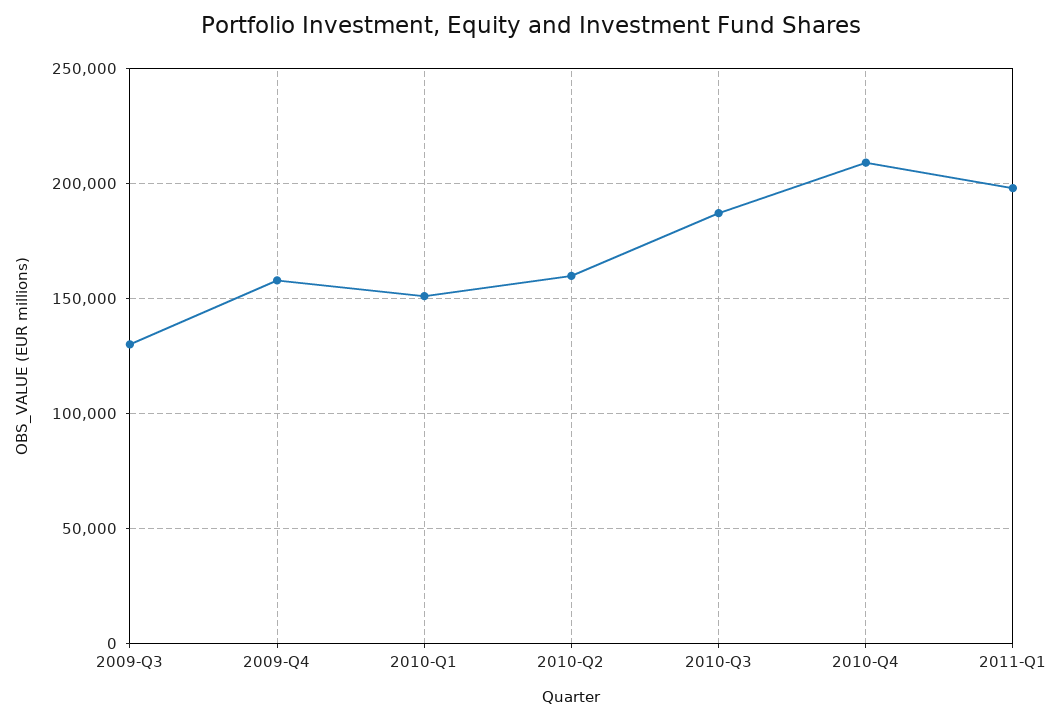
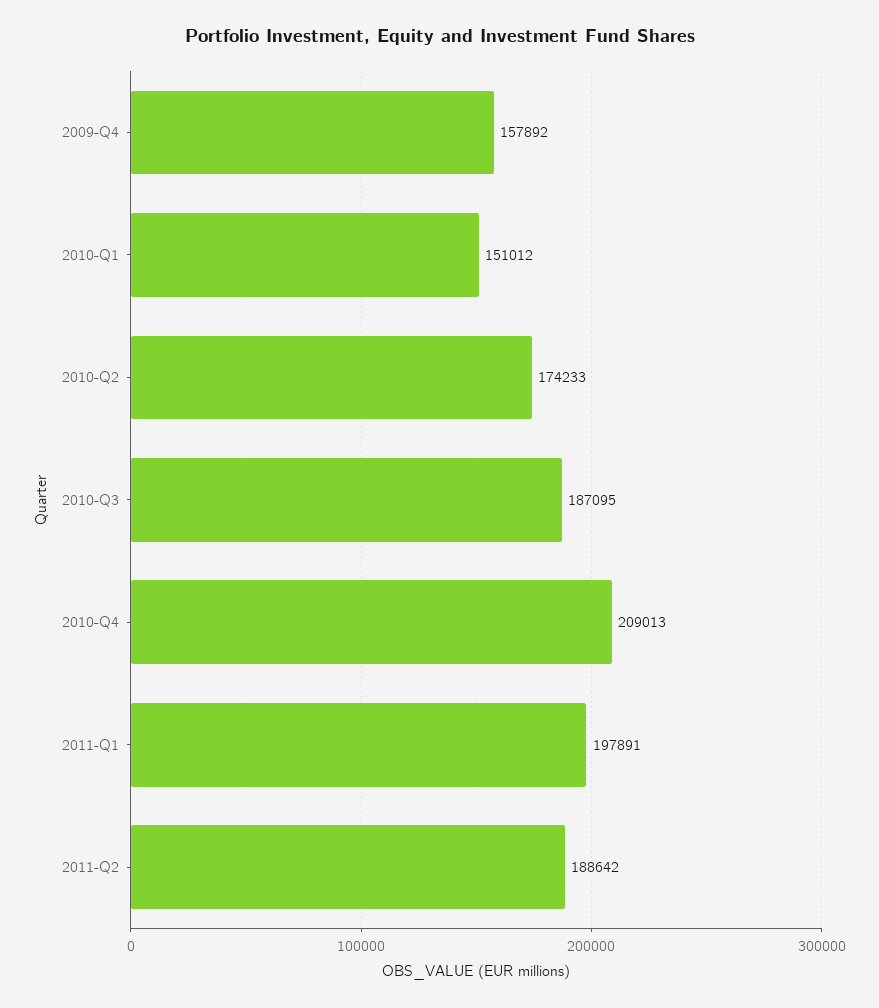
2009-Q3: 130000 -> none
2010-Q2: 160000 -> 174233
2011-Q2: none -> 188642

